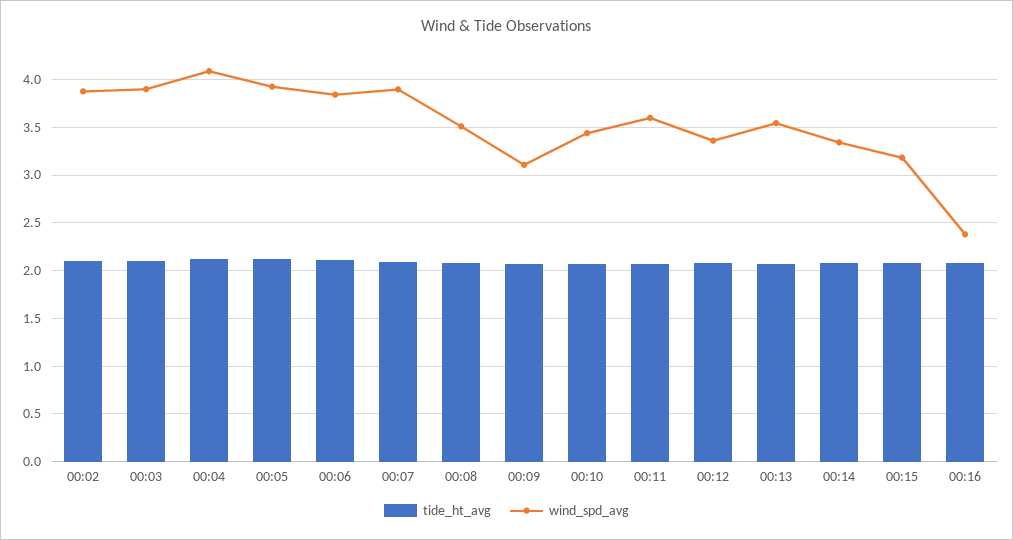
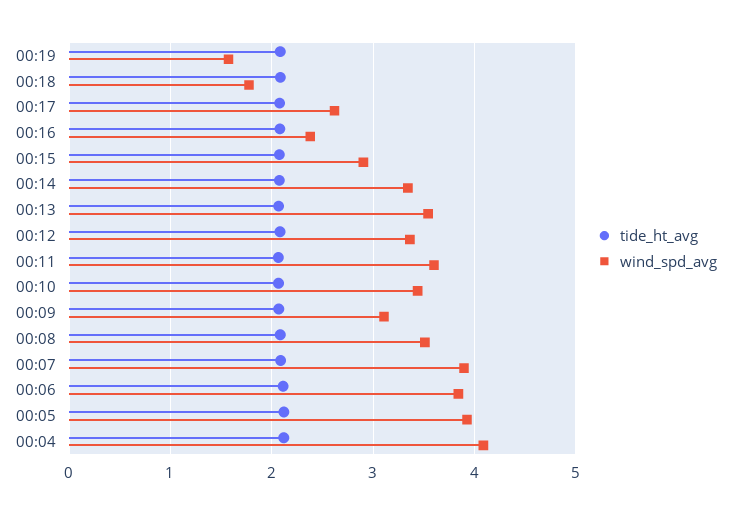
tide_ht_avg, 00:02: 2.1 -> none
wind_spd_avg, 00:02: 3.9 -> none
tide_ht_avg, 00:03: 2.1 -> none
wind_spd_avg, 00:03: 3.9 -> none
wind_spd_avg, 00:15: 3.2 -> 2.9
tide_ht_avg, 00:19: none -> 2.1
wind_spd_avg, 00:19: none -> 1.6
tide_ht_avg, 00:18: none -> 2.1
wind_spd_avg, 00:18: none -> 1.8
tide_ht_avg, 00:17: none -> 2.1
wind_spd_avg, 00:17: none -> 2.6

